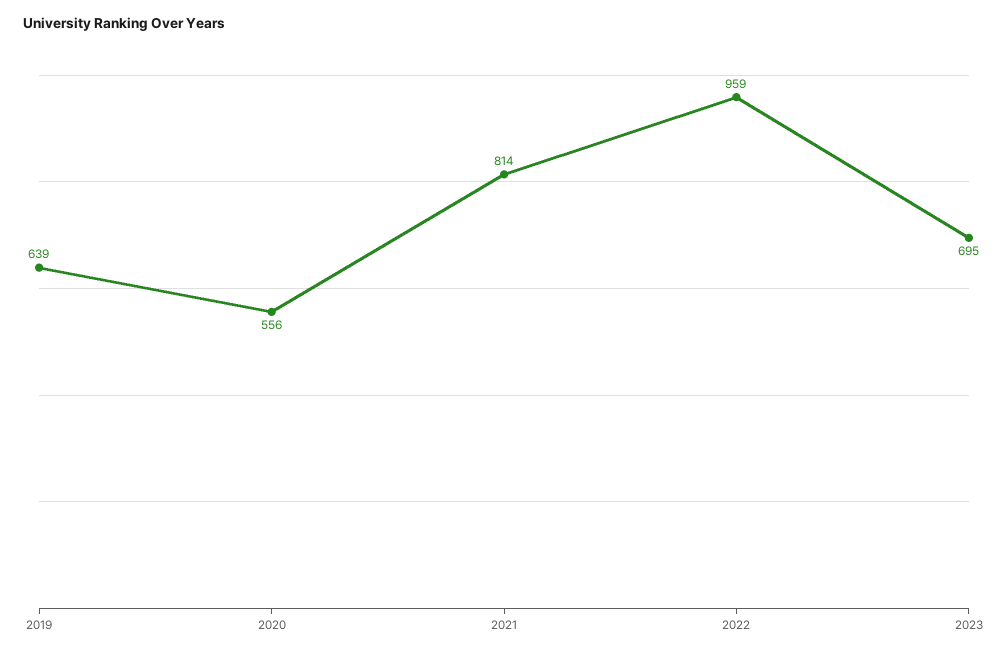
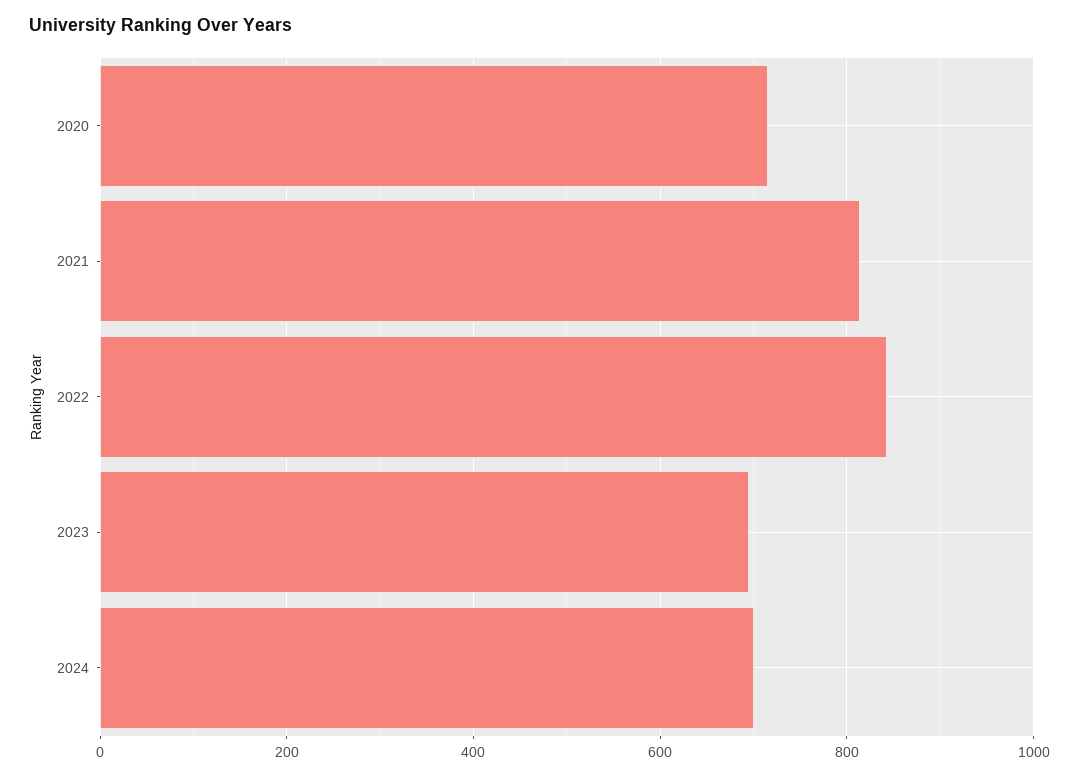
2019: 639 -> none
2020: 556 -> 720
2022: 959 -> 840
2024: none -> 700

